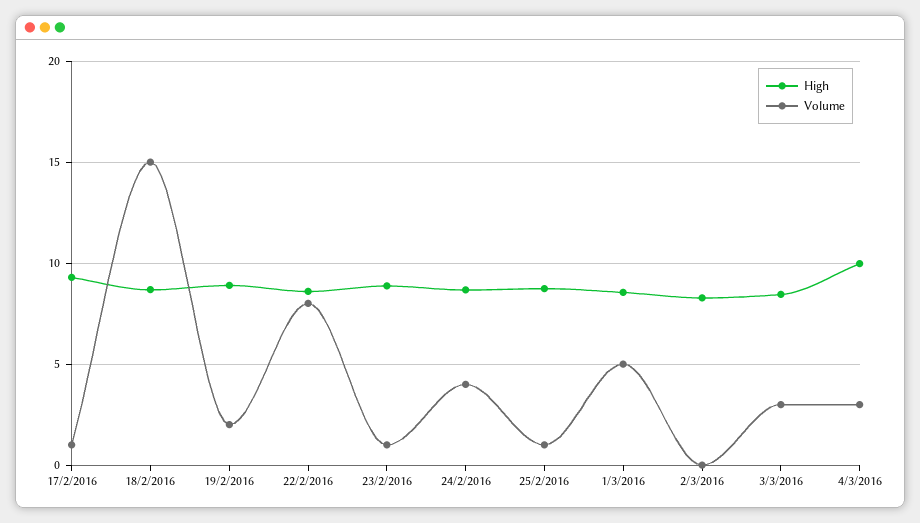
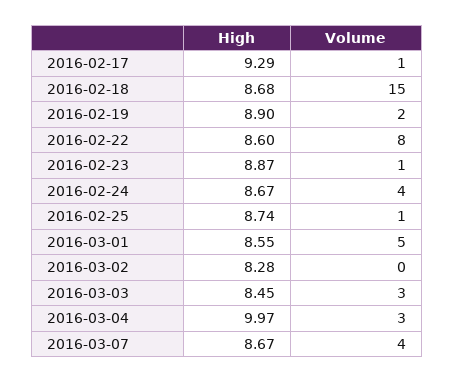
High, 2016-03-07: none -> 8.67
Volume, 2016-03-07: none -> 4

